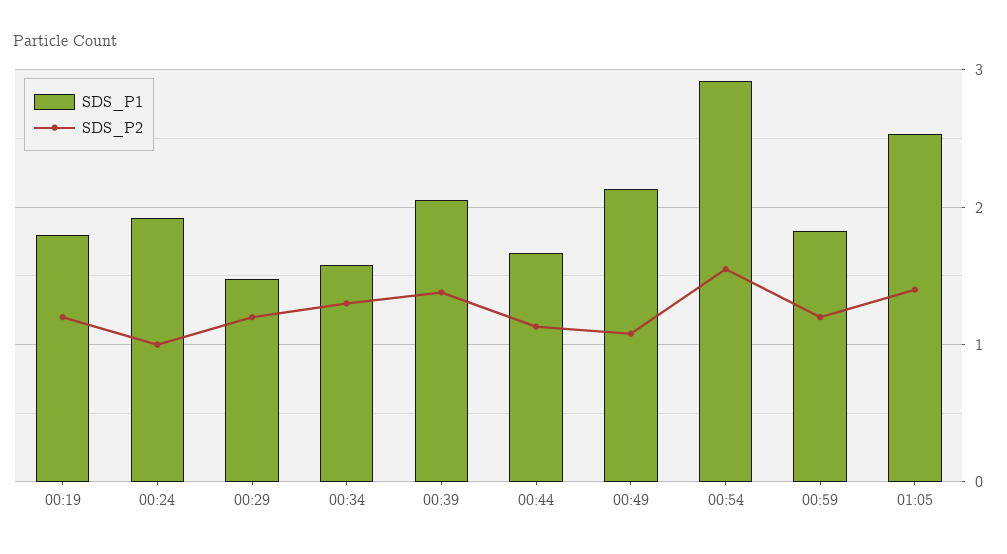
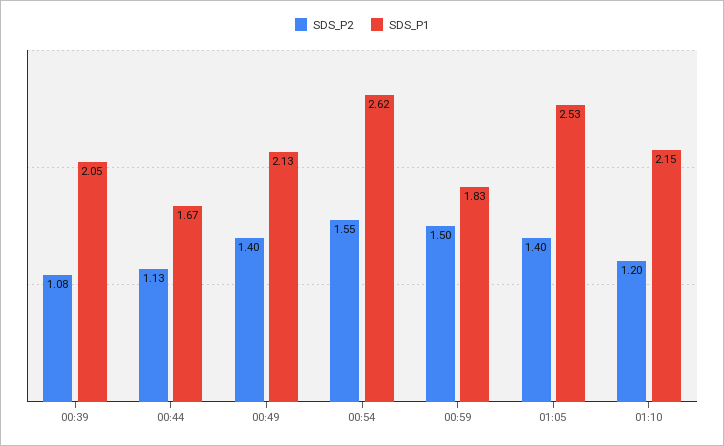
SDS_P1, 00:19: 1.8 -> none
SDS_P2, 00:19: 1.2 -> none
SDS_P1, 00:24: 1.9 -> none
SDS_P2, 00:24: 1 -> none
SDS_P1, 00:29: 1.5 -> none
SDS_P2, 00:29: 1.2 -> none
SDS_P1, 00:34: 1.6 -> none
SDS_P2, 00:34: 1.3 -> none
SDS_P2, 00:39: 1.4 -> 1.08
SDS_P2, 00:49: 1.1 -> 1.4
SDS_P1, 00:54: 2.9 -> 2.62
SDS_P2, 00:59: 1.2 -> 1.5
SDS_P2, 01:10: none -> 1.2
SDS_P1, 01:10: none -> 2.15

